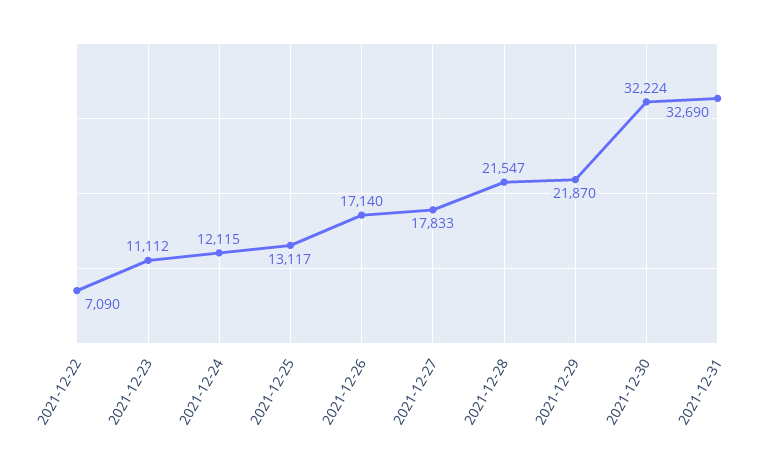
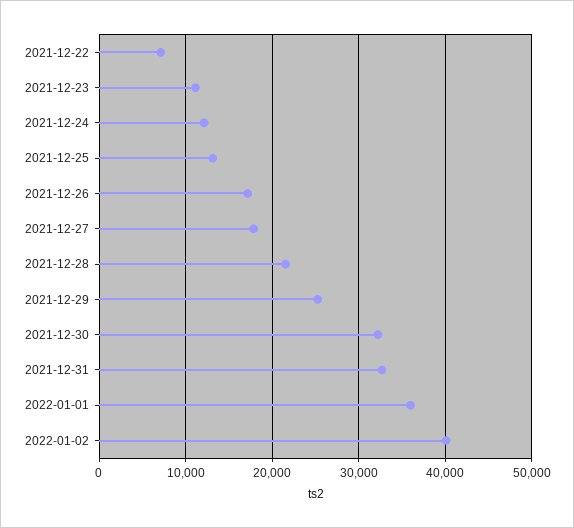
2021-12-29: 21870 -> 25000
2022-01-01: none -> 36000
2022-01-02: none -> 40000

